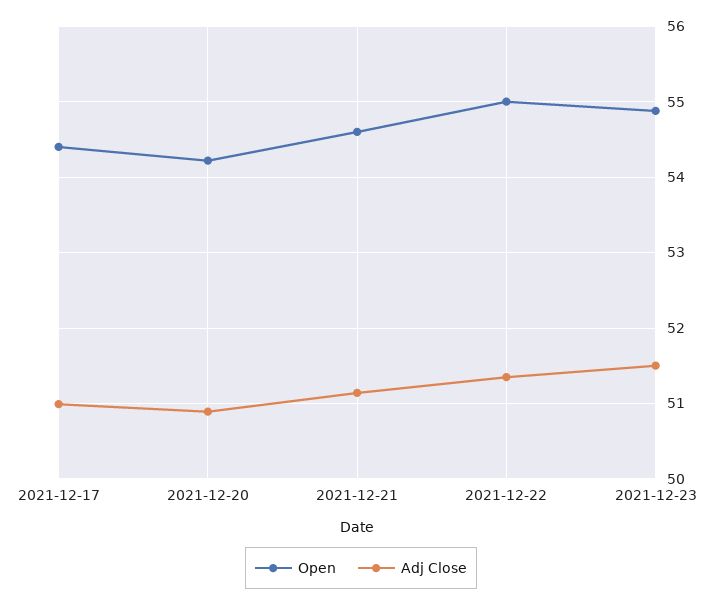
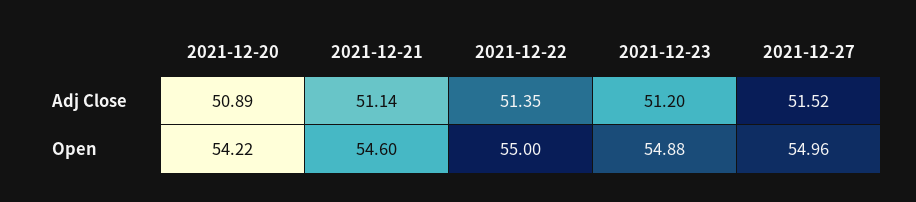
Open, 2021-12-17: 54.4 -> none
Adj Close, 2021-12-17: 51 -> none
Adj Close, 2021-12-23: 51.5 -> 51.2
Adj Close, 2021-12-27: none -> 51.52
Open, 2021-12-27: none -> 54.96

